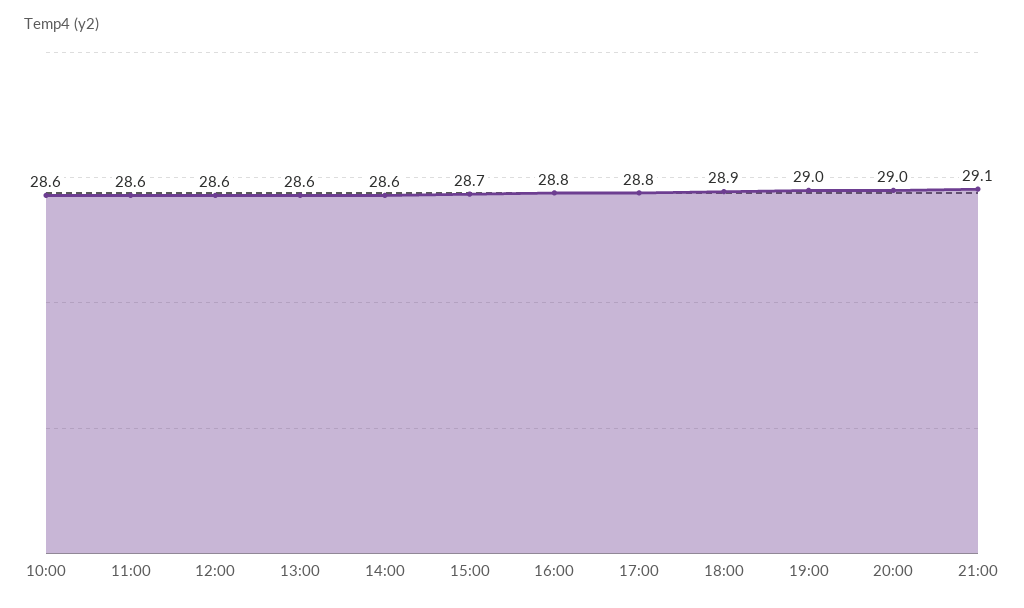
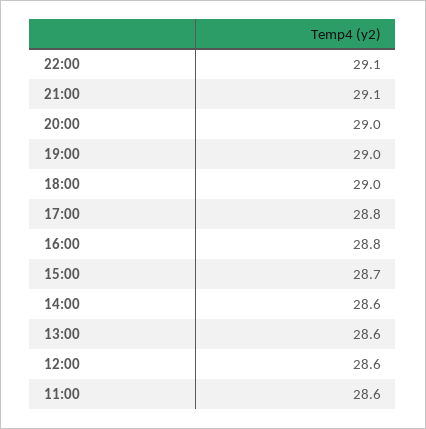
10:00: 28.6 -> none
18:00: 28.9 -> 29
22:00: none -> 29.1

